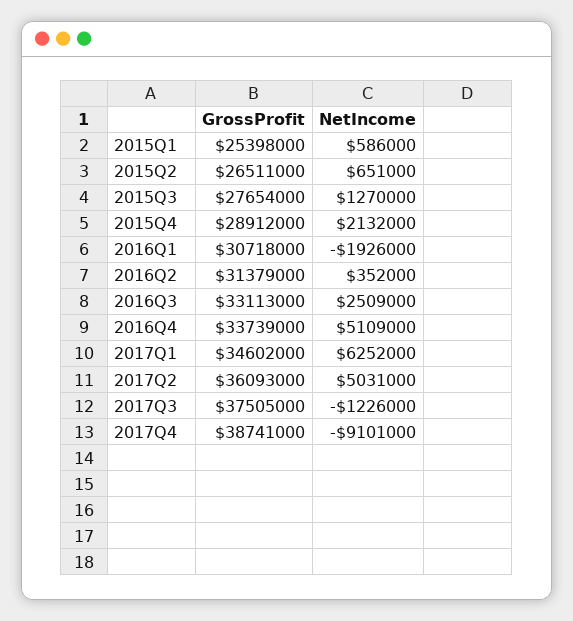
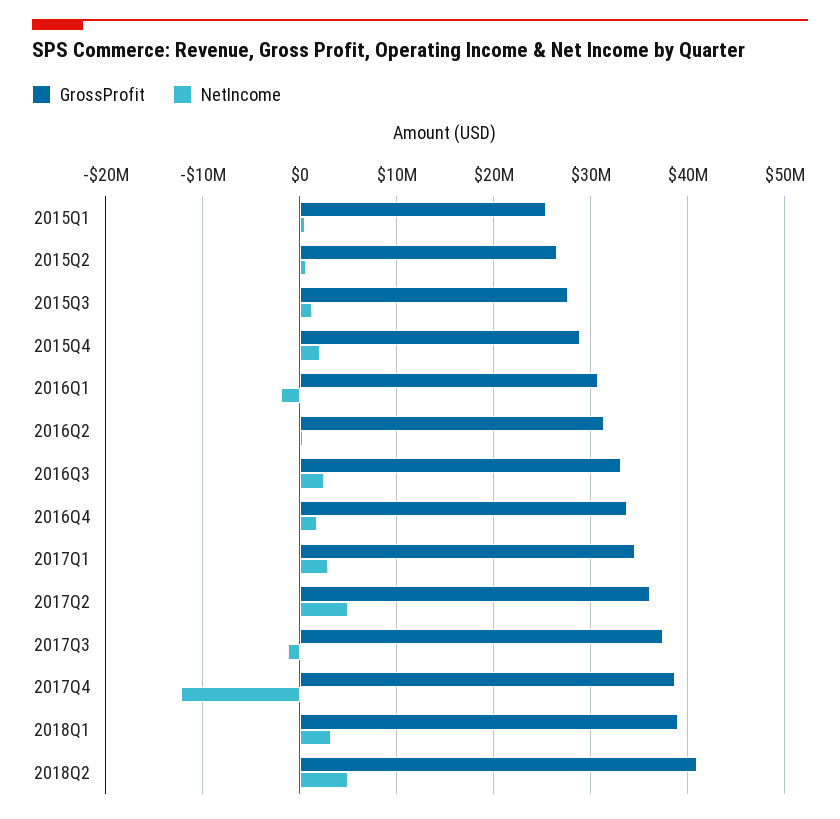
NetIncome, 2016Q4: 5109000 -> 2000000
NetIncome, 2017Q1: 6252000 -> 3000000
NetIncome, 2017Q4: -9101000 -> -12000000
GrossProfit, 2018Q1: none -> 39000000
NetIncome, 2018Q1: none -> 3000000
GrossProfit, 2018Q2: none -> 41000000
NetIncome, 2018Q2: none -> 5000000

